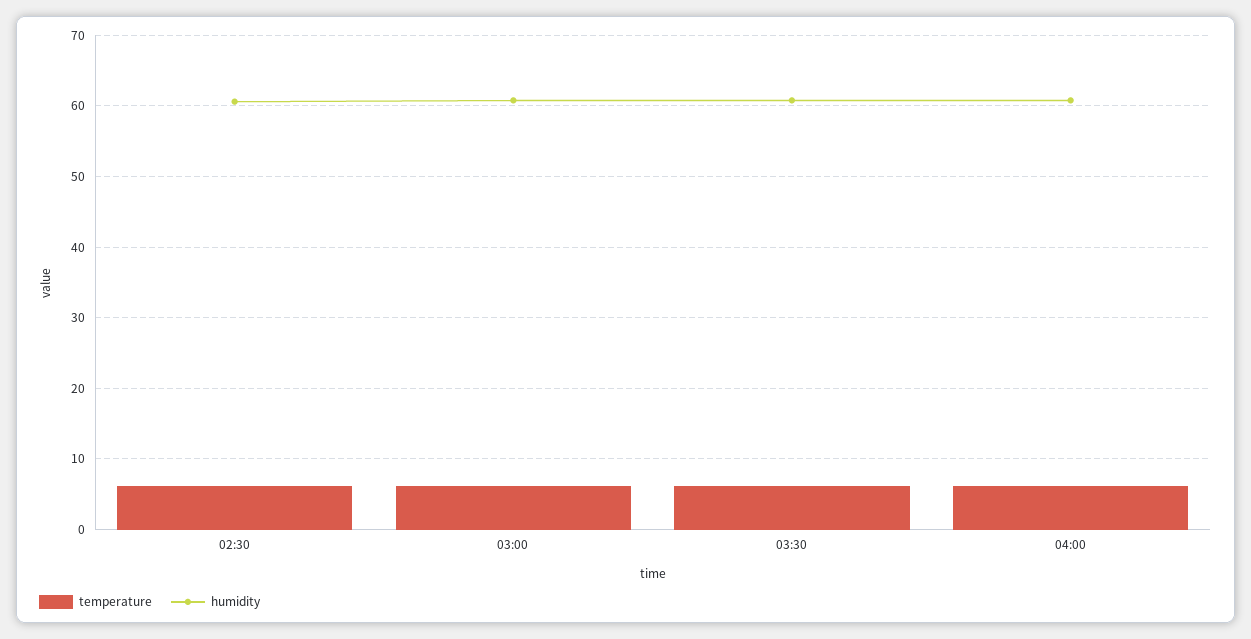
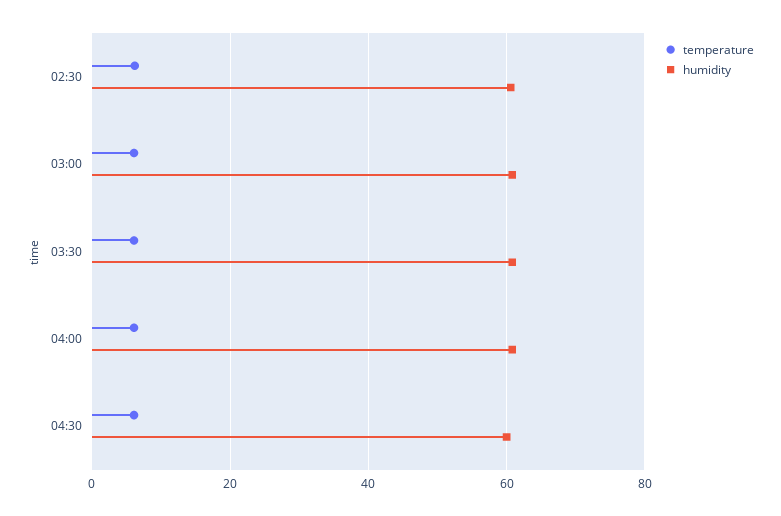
temperature, 04:30: none -> 6
humidity, 04:30: none -> 60

